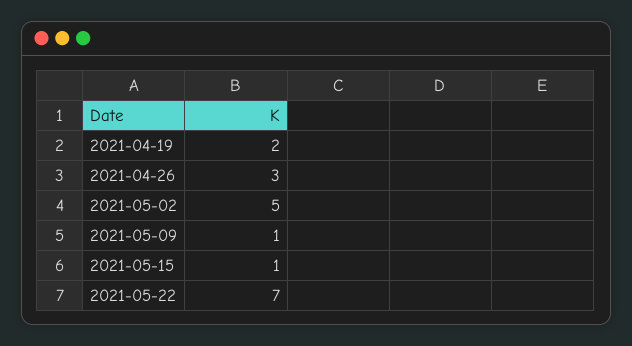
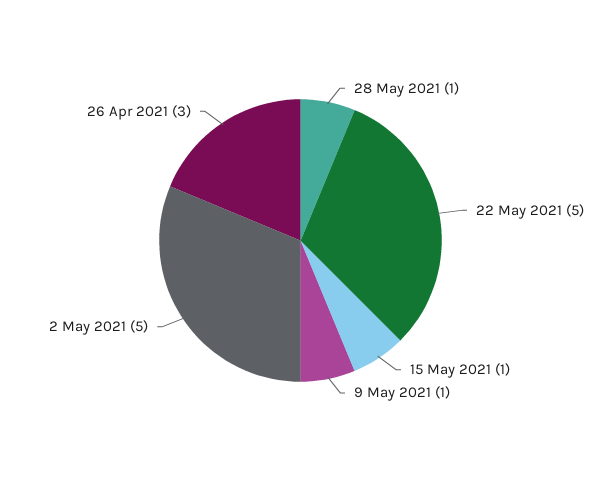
2021-04-19: 2 -> none
2021-05-22: 7 -> 5
28 May 2021: none -> 1

